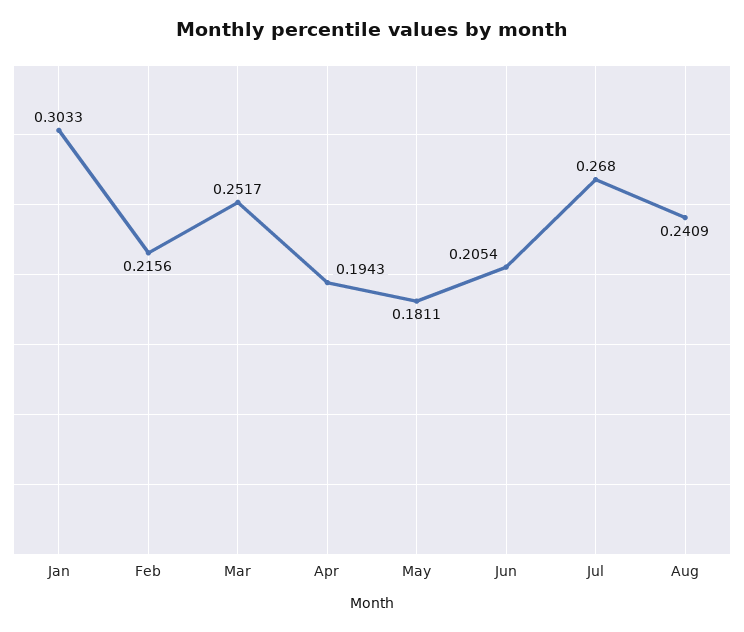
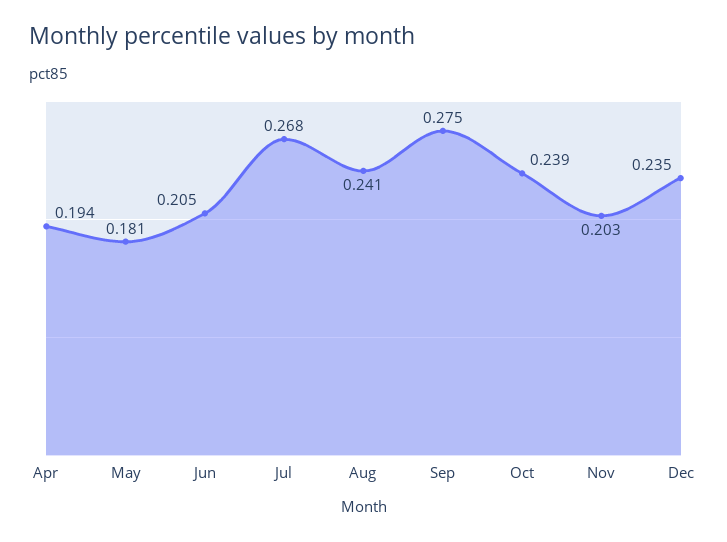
Jan: 0.3033 -> none
Feb: 0.2156 -> none
Mar: 0.2517 -> none
Sep: none -> 0.275
Oct: none -> 0.239
Nov: none -> 0.203
Dec: none -> 0.235

